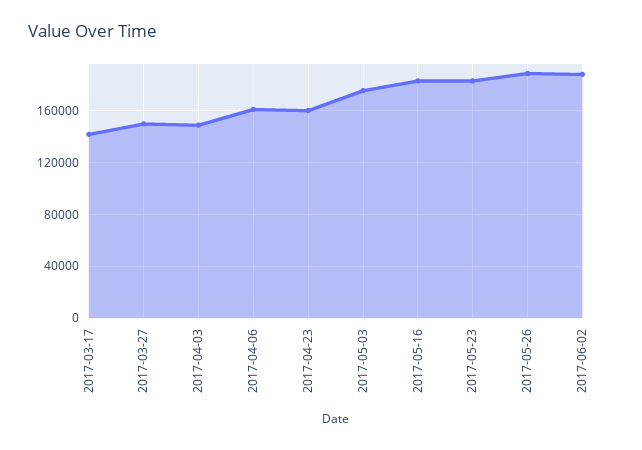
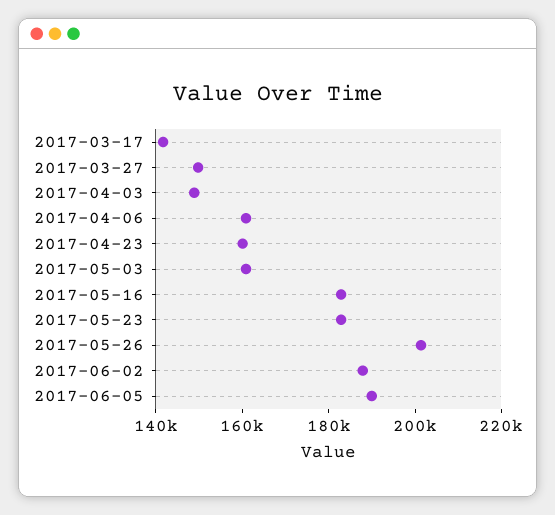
2017-05-03: 175000 -> 160000
2017-05-26: 190000 -> 200000
2017-06-05: none -> 190000

